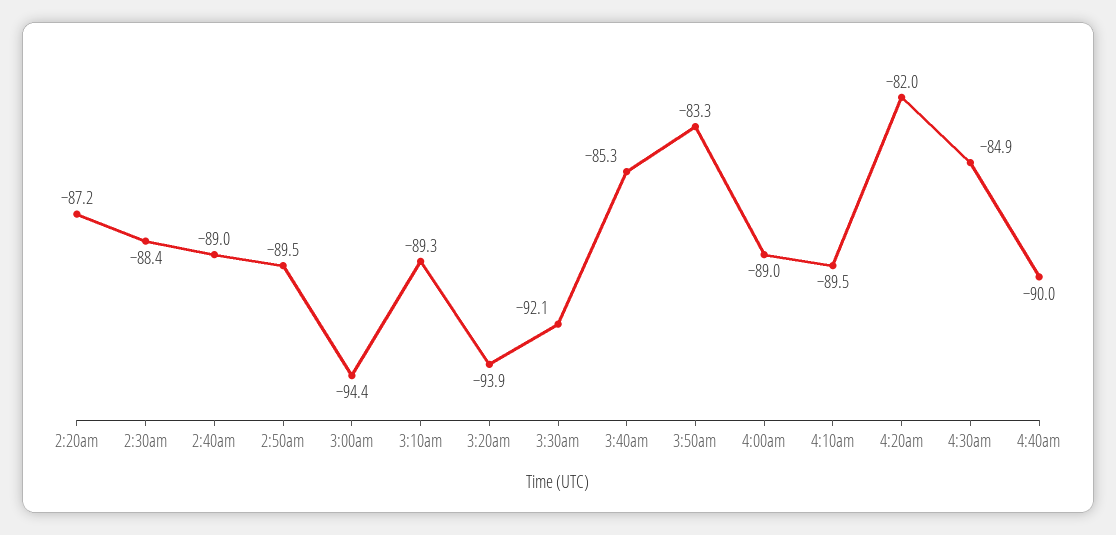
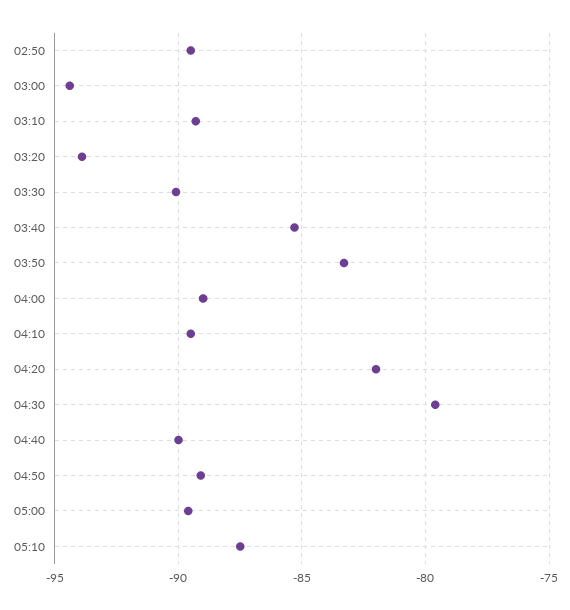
2:20am: -87.2 -> none
2:30am: -88.4 -> none
2:40am: -89 -> none
3:30am: -92.1 -> -90
4:30am: -84.9 -> -79.5
04:50: none -> -89
05:00: none -> -89.5
05:10: none -> -87.5

